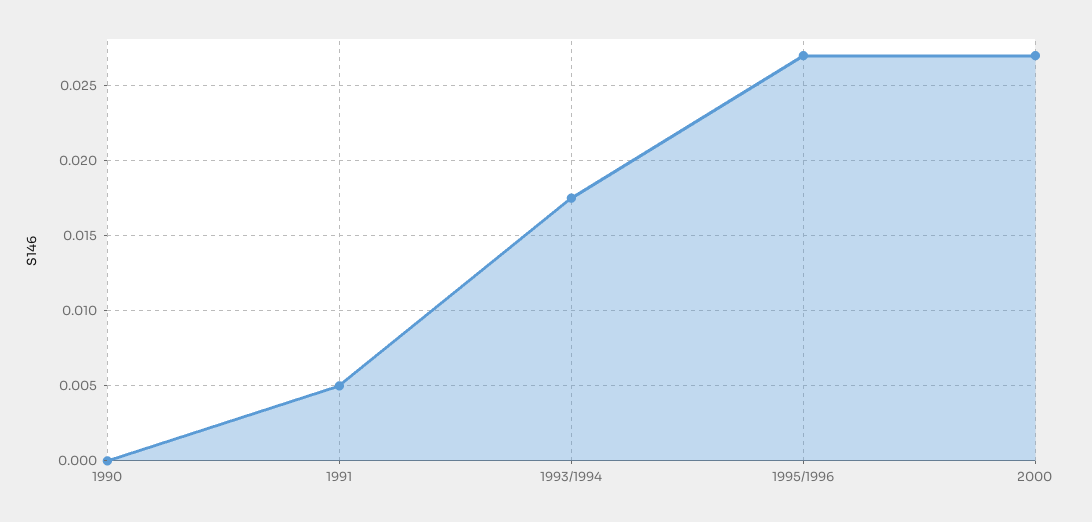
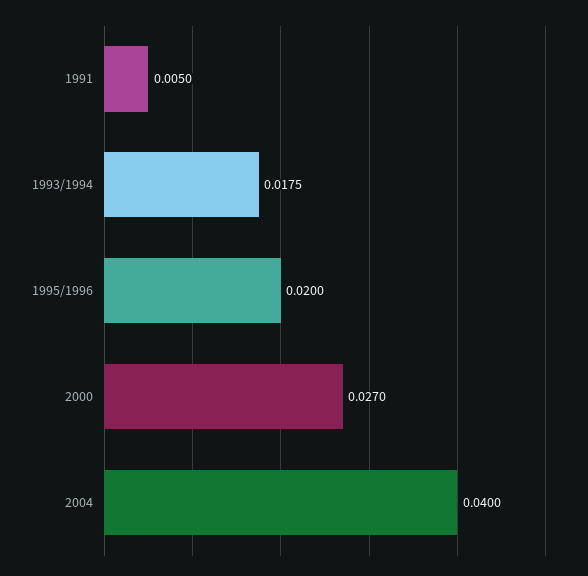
1990: 0 -> none
1995/1996: 0.027 -> 0.02
2004: none -> 0.04

